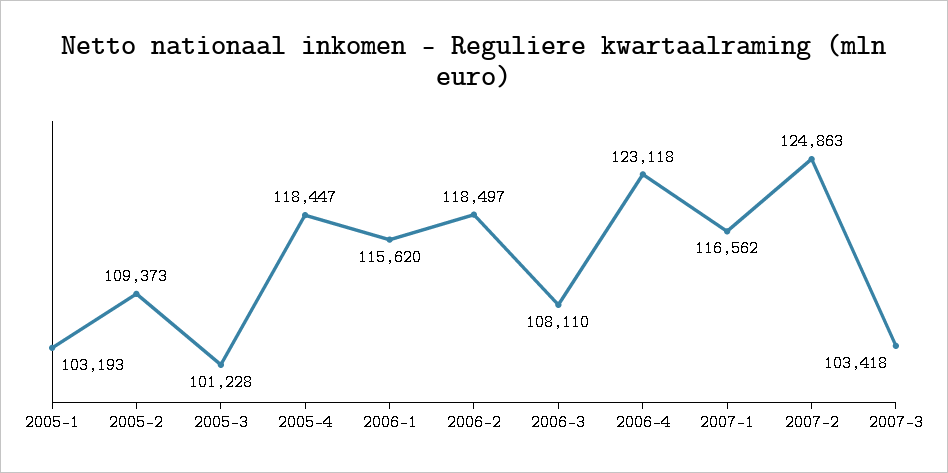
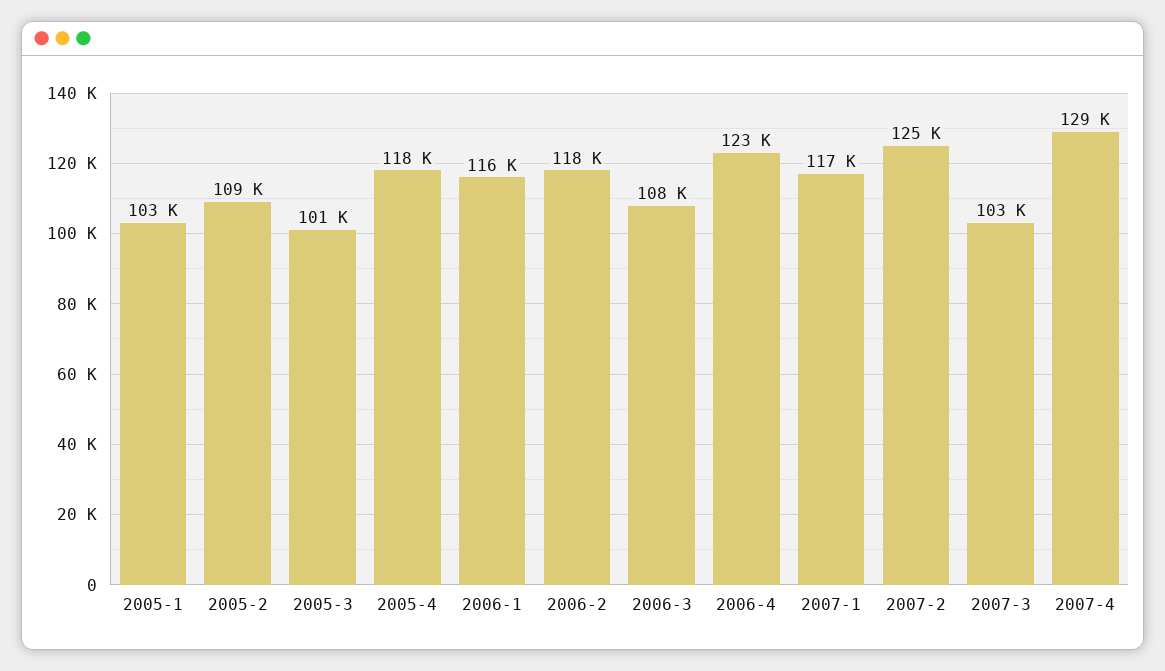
2007-4: none -> 129000

